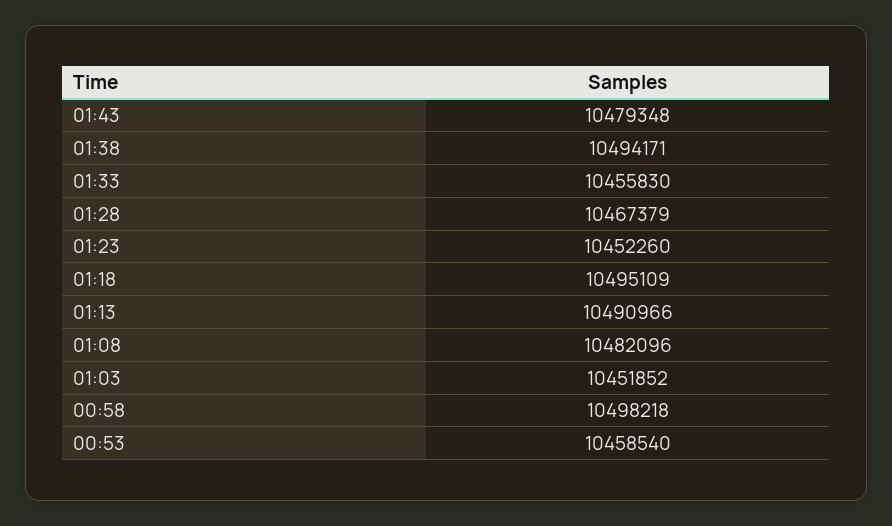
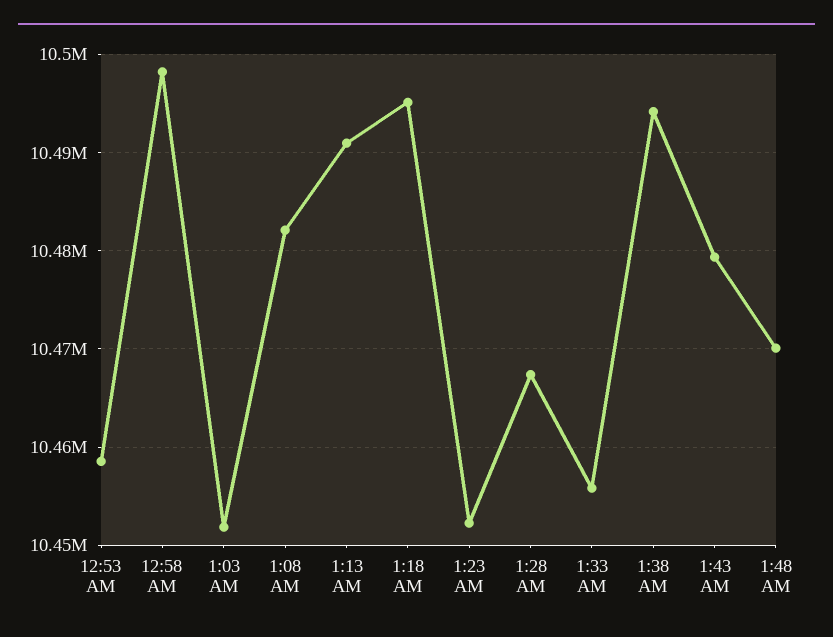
1:48 AM: none -> 10470000

